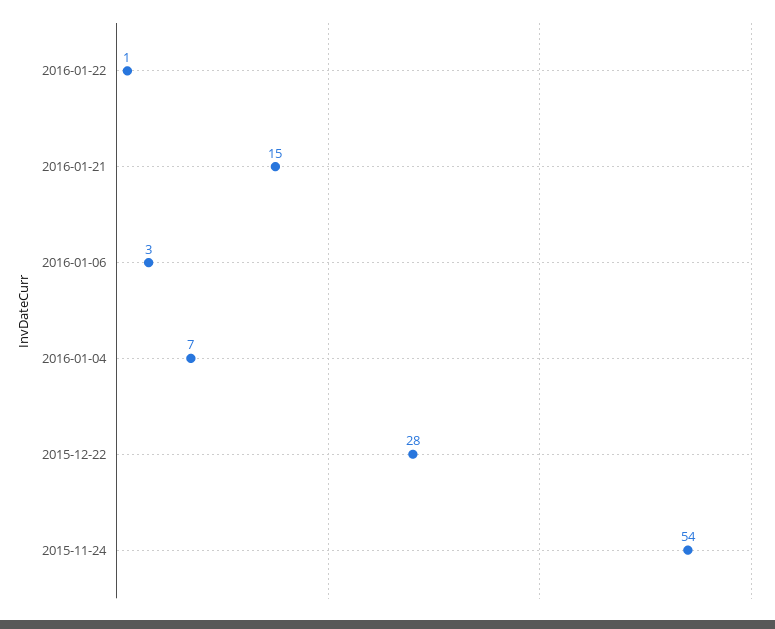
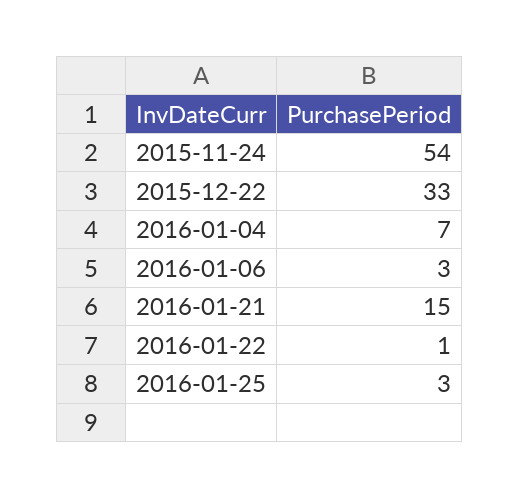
2015-12-22: 28 -> 33
2016-01-25: none -> 3

